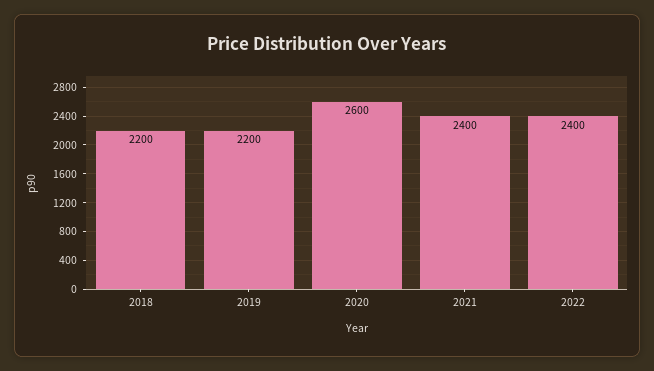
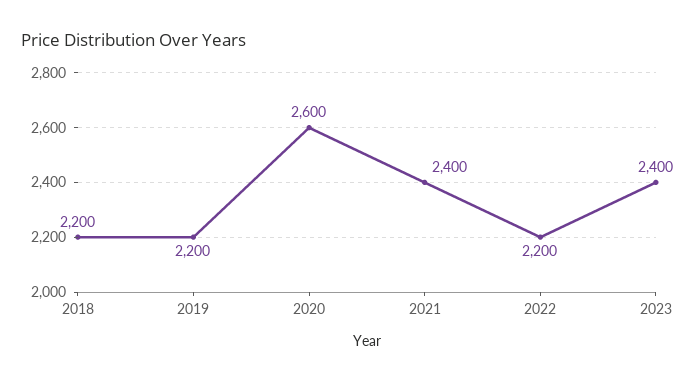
2022: 2400 -> 2200
2023: none -> 2400

